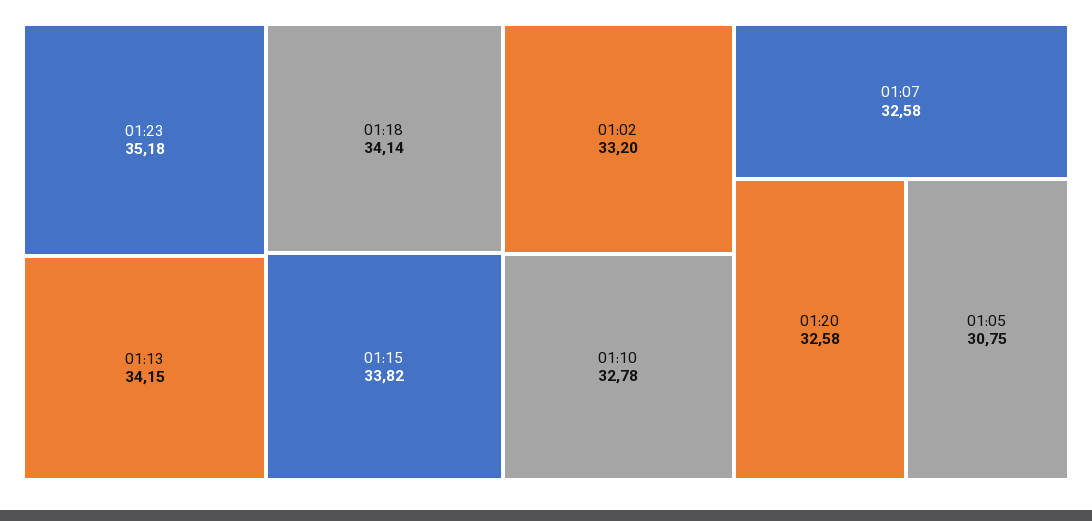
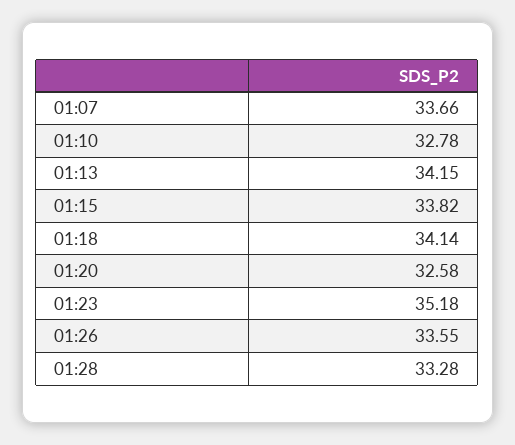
01:02: 33.2 -> none
01:07: 32.58 -> 33.66
01:05: 30.75 -> none
01:26: none -> 33.55
01:28: none -> 33.28

